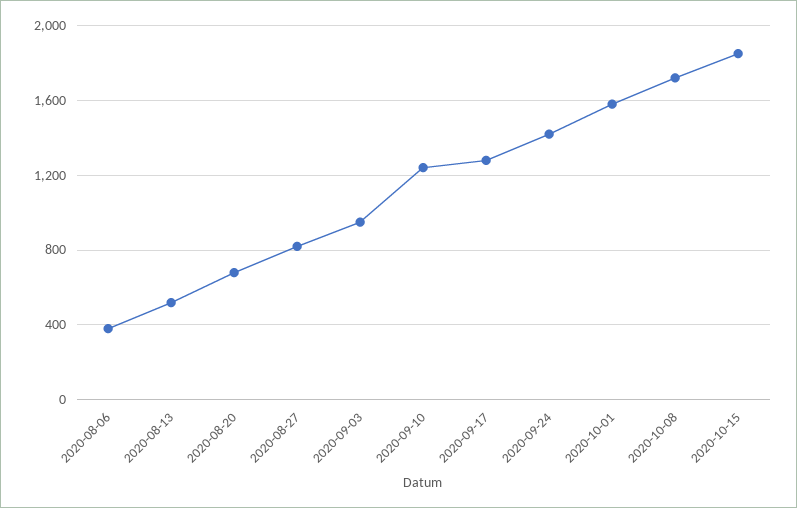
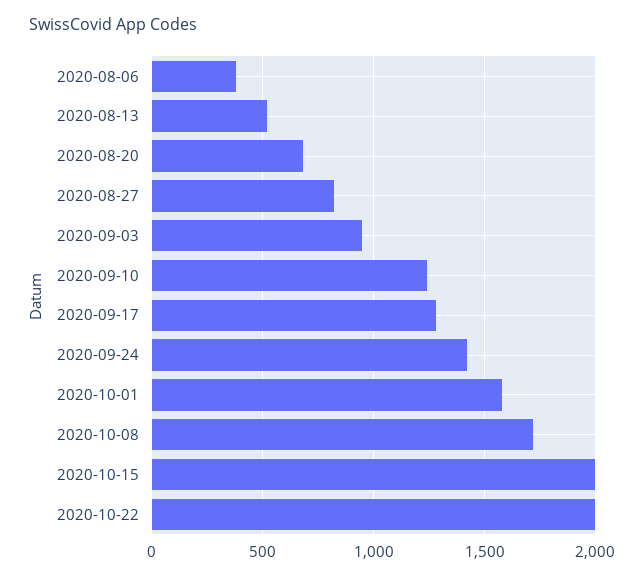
2020-10-15: 1850 -> 2000
2020-10-22: none -> 2000

